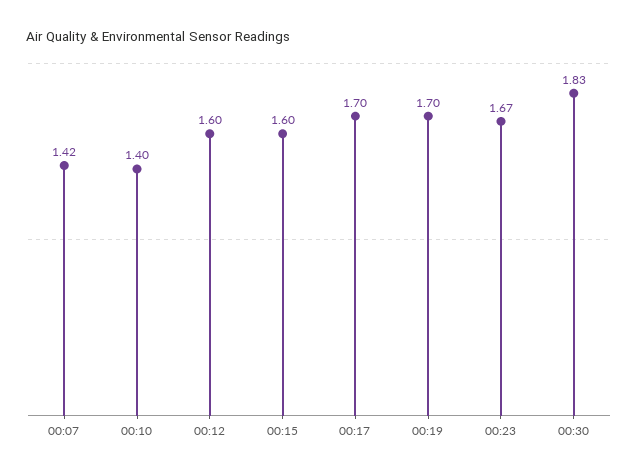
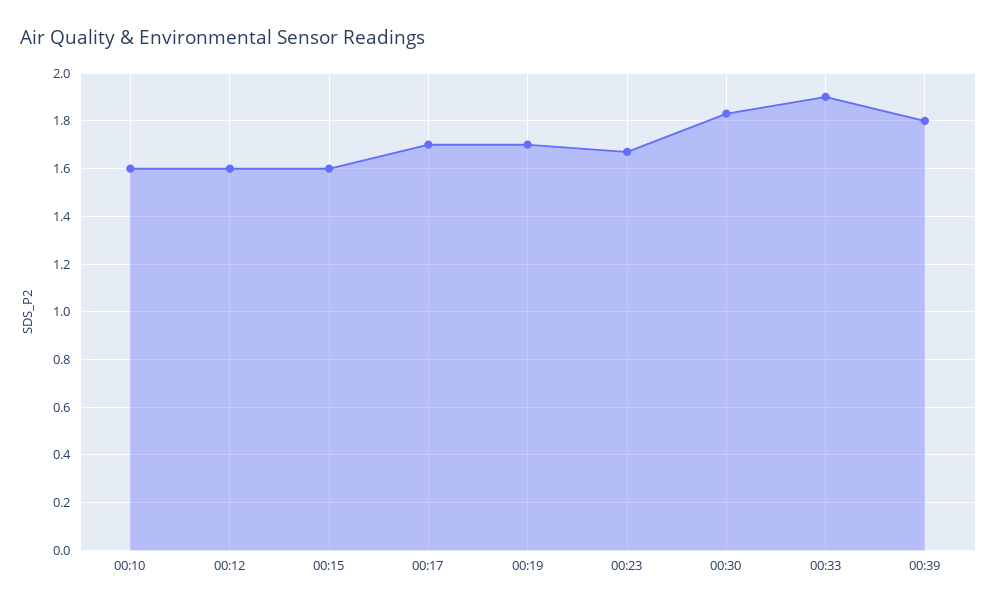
00:07: 1.42 -> none
00:10: 1.4 -> 1.6
00:33: none -> 1.9
00:39: none -> 1.8

